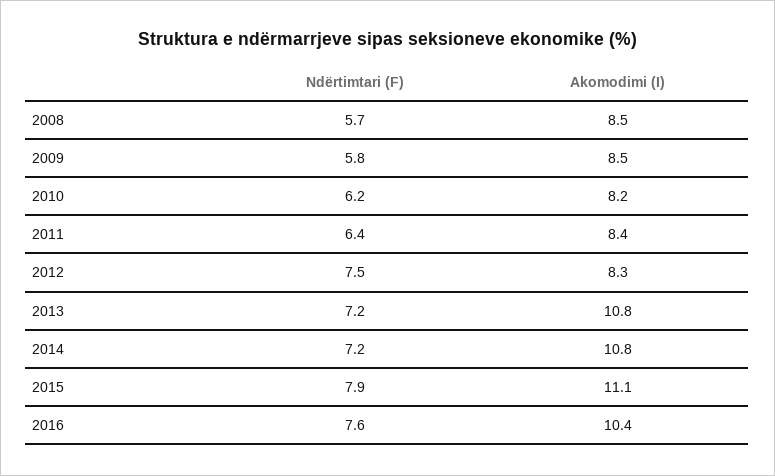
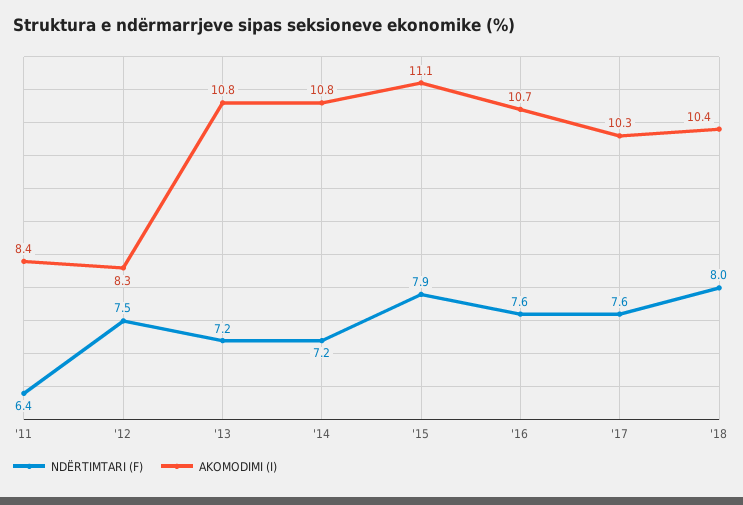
Ndërtimtari (F), 2008: 5.7 -> none
Akomodimi (I), 2008: 8.5 -> none
Ndërtimtari (F), 2009: 5.8 -> none
Akomodimi (I), 2009: 8.5 -> none
Ndërtimtari (F), 2010: 6.2 -> none
Akomodimi (I), 2010: 8.2 -> none
Akomodimi (I), 2016: 10.4 -> 10.7
Ndërtimtari (F), '17: none -> 7.6
Akomodimi (I), '17: none -> 10.3
Ndërtimtari (F), '18: none -> 8
Akomodimi (I), '18: none -> 10.4

